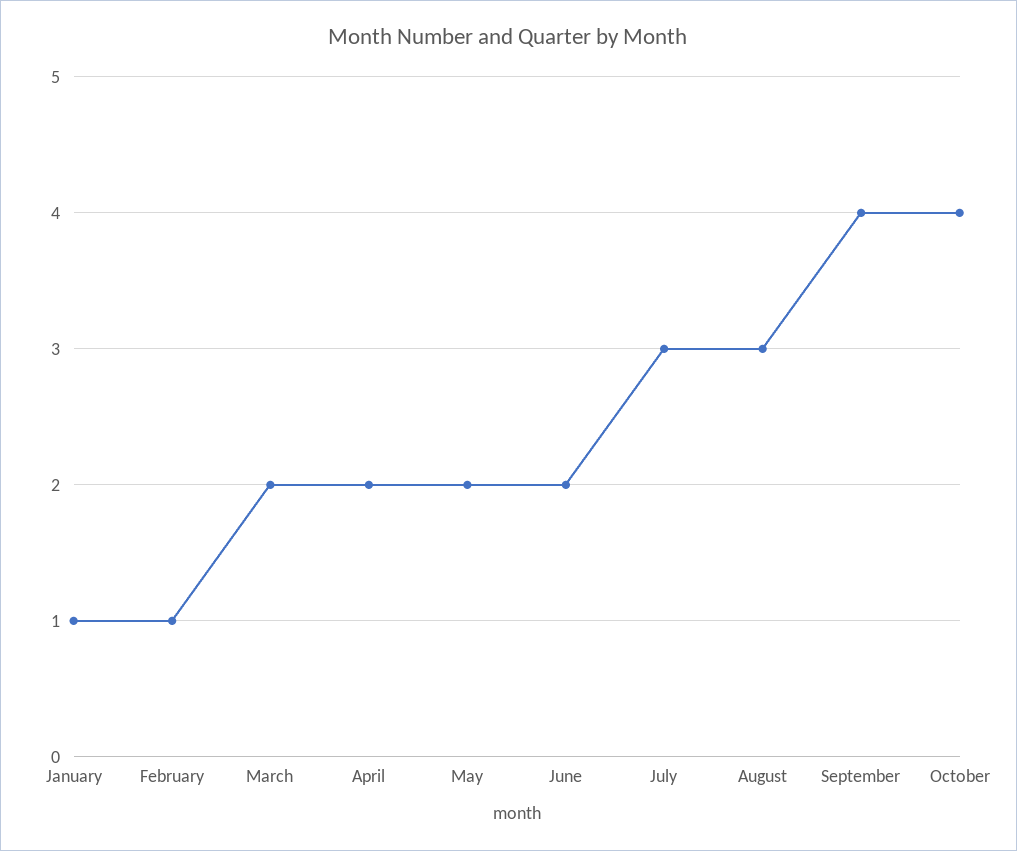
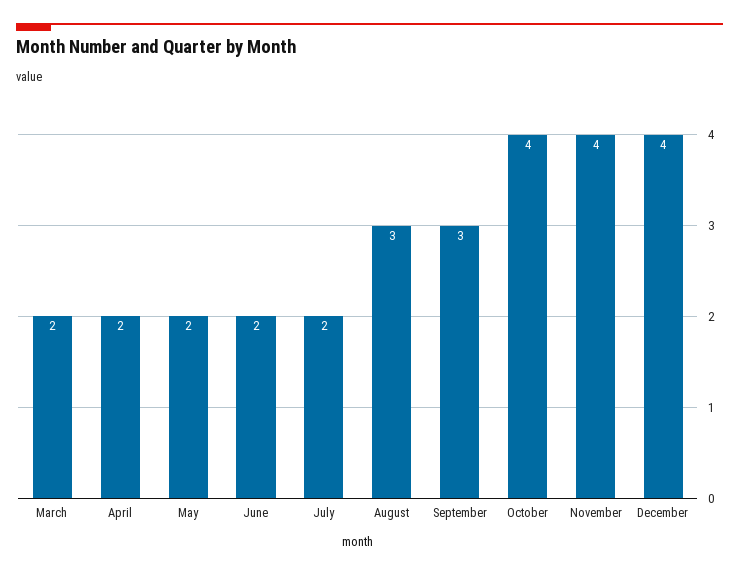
January: 1 -> none
February: 1 -> none
July: 3 -> 2
September: 4 -> 3
November: none -> 4
December: none -> 4

